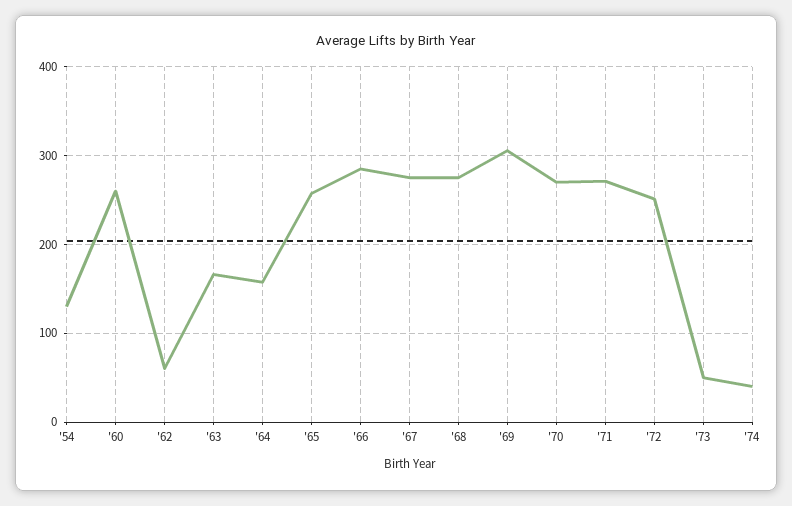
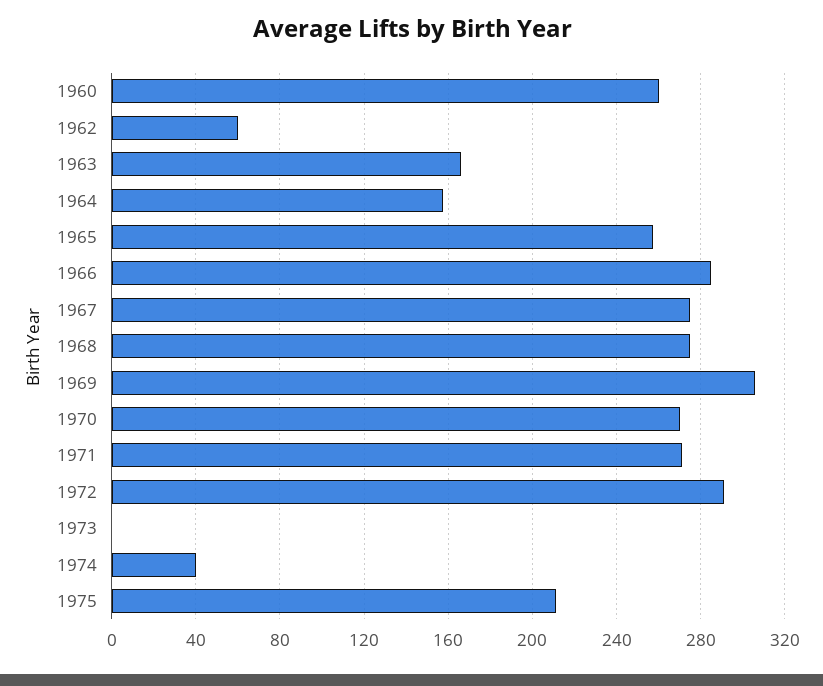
'54: 130 -> none
'72: 250 -> 290
'73: 50 -> 0
1975: none -> 210

